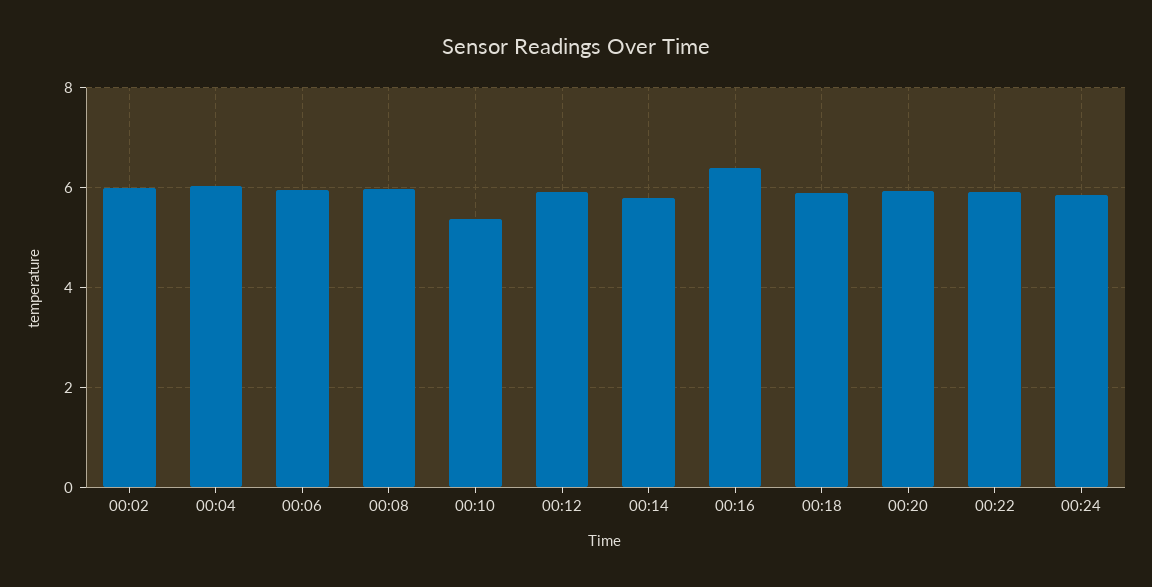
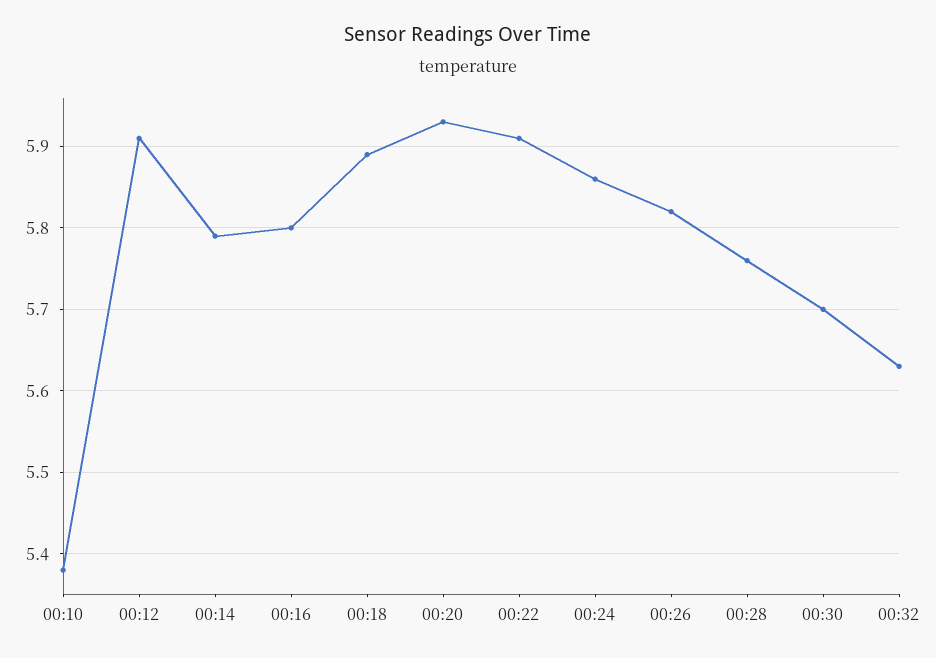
00:02: 6 -> none
00:04: 6 -> none
00:06: 6 -> none
00:08: 6 -> none
00:16: 6.4 -> 5.8
00:26: none -> 5.82
00:28: none -> 5.76
00:30: none -> 5.7
00:32: none -> 5.63

